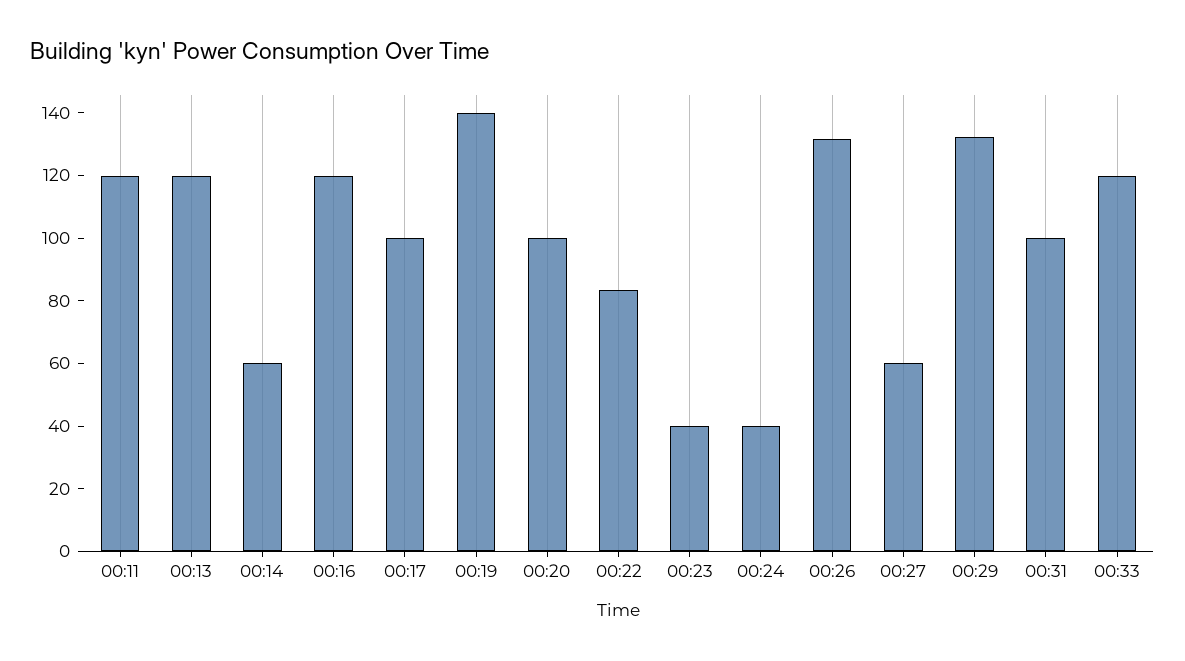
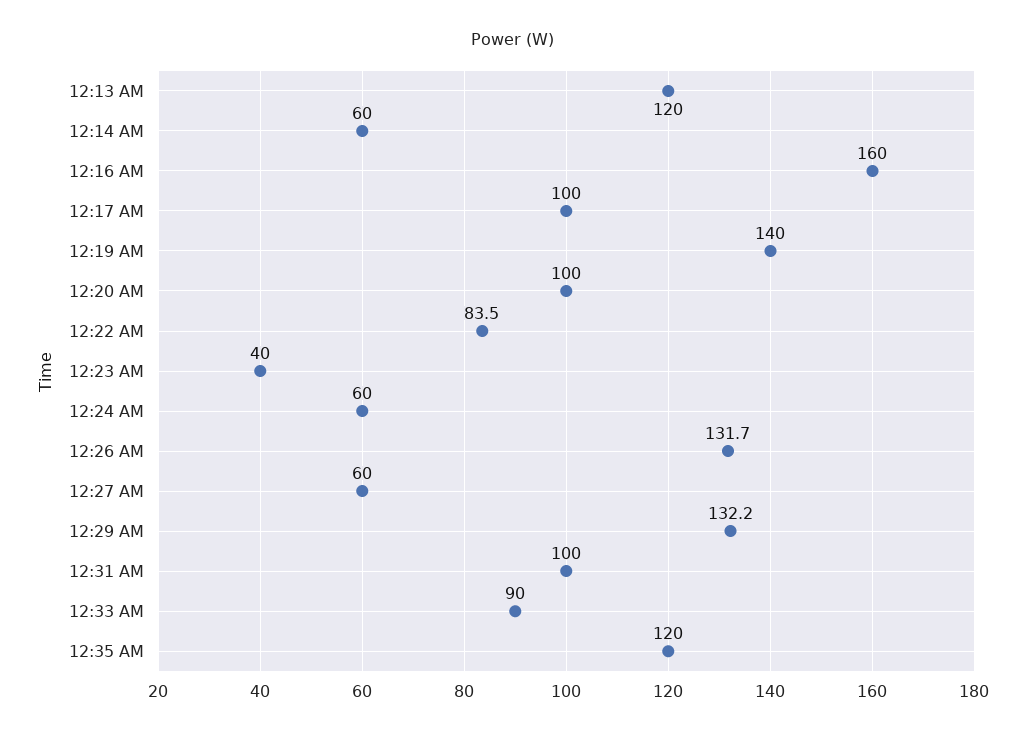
00:11: 120 -> none
00:16: 120 -> 160
00:24: 40 -> 60
00:33: 120 -> 90
12:35 AM: none -> 120

